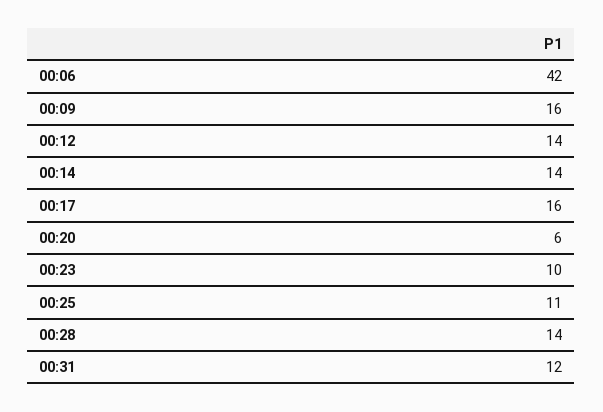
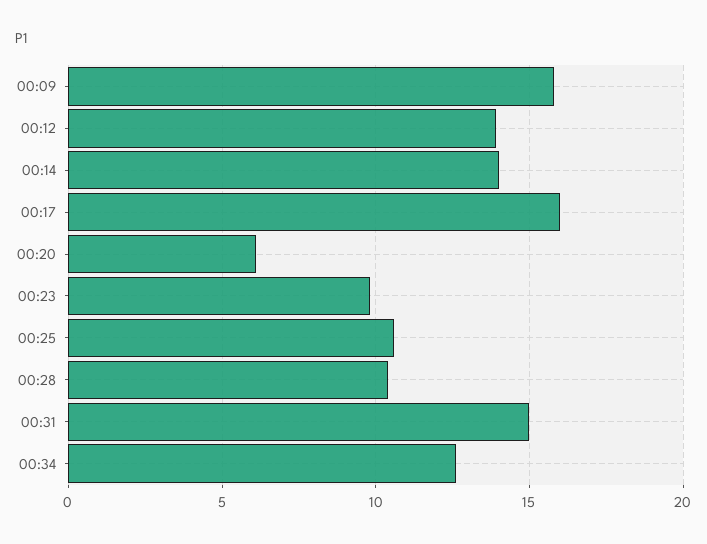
00:06: 42 -> none
00:28: 14 -> 10.5
00:31: 12 -> 15
00:34: none -> 12.5

